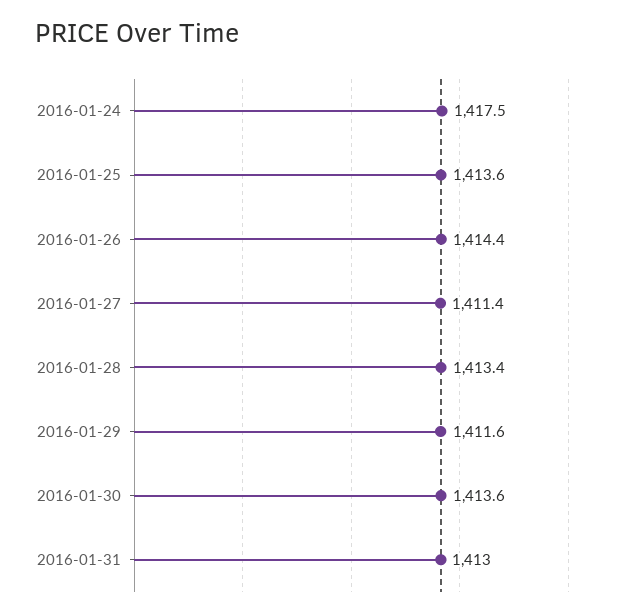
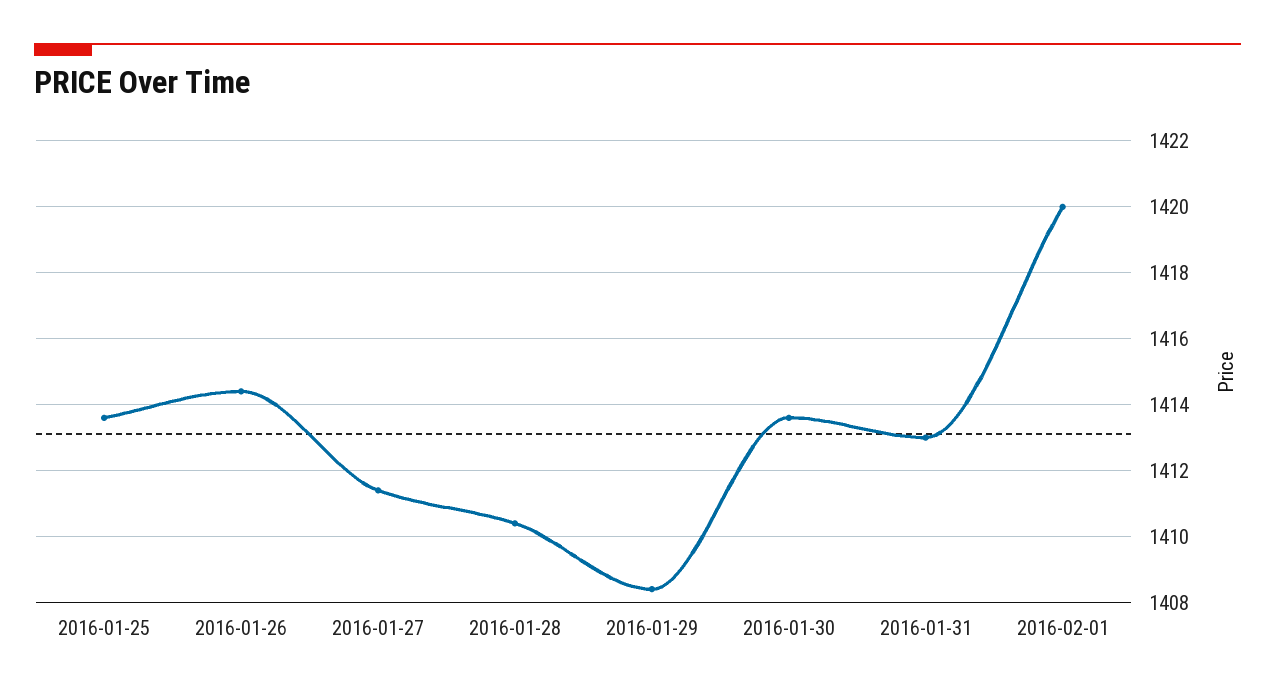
2016-01-24: 1417.5 -> none
2016-01-28: 1413.4 -> 1410.5
2016-01-29: 1411.6 -> 1408.5
2016-02-01: none -> 1420

